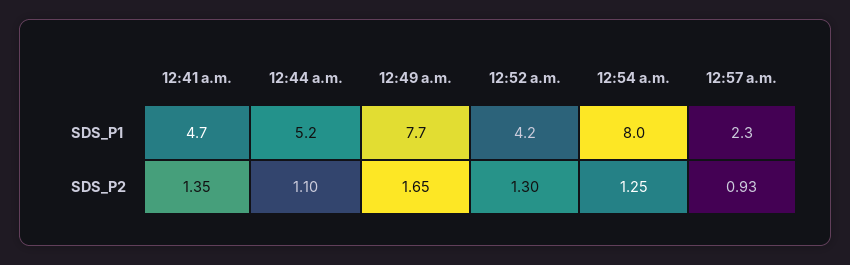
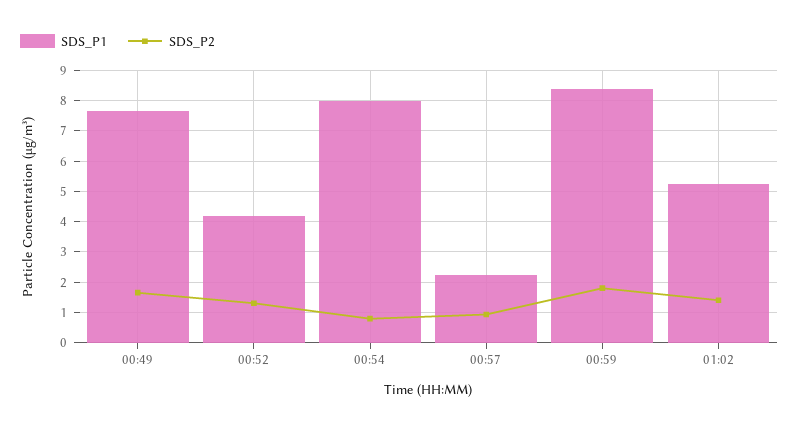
SDS_P1, 12:41 a.m.: 4.7 -> none
SDS_P1, 12:44 a.m.: 5.2 -> none
SDS_P2, 12:41 a.m.: 1.35 -> none
SDS_P2, 12:44 a.m.: 1.1 -> none
SDS_P2, 12:54 a.m.: 1.25 -> 0.8
SDS_P1, 00:59: none -> 8.4
SDS_P2, 00:59: none -> 1.8
SDS_P1, 01:02: none -> 5.2
SDS_P2, 01:02: none -> 1.4

